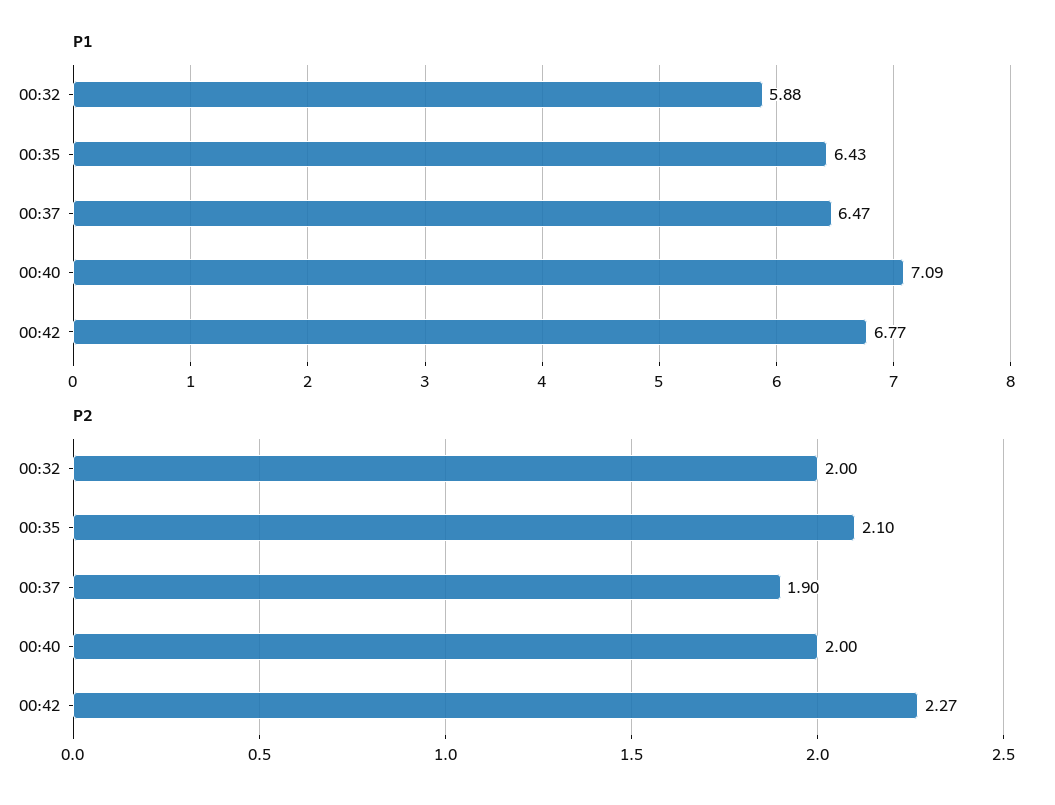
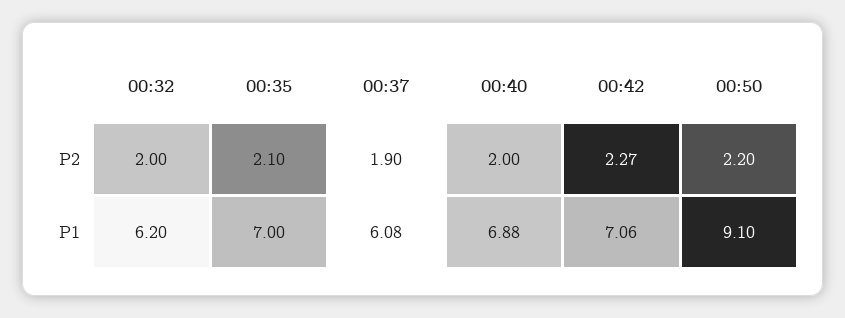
P1, 00:32: 5.88 -> 6.2
P1, 00:35: 6.43 -> 7
P1, 00:37: 6.47 -> 6.08
P1, 00:40: 7.09 -> 6.88
P1, 00:42: 6.77 -> 7.06
P2, 00:50: none -> 2.2
P1, 00:50: none -> 9.1

